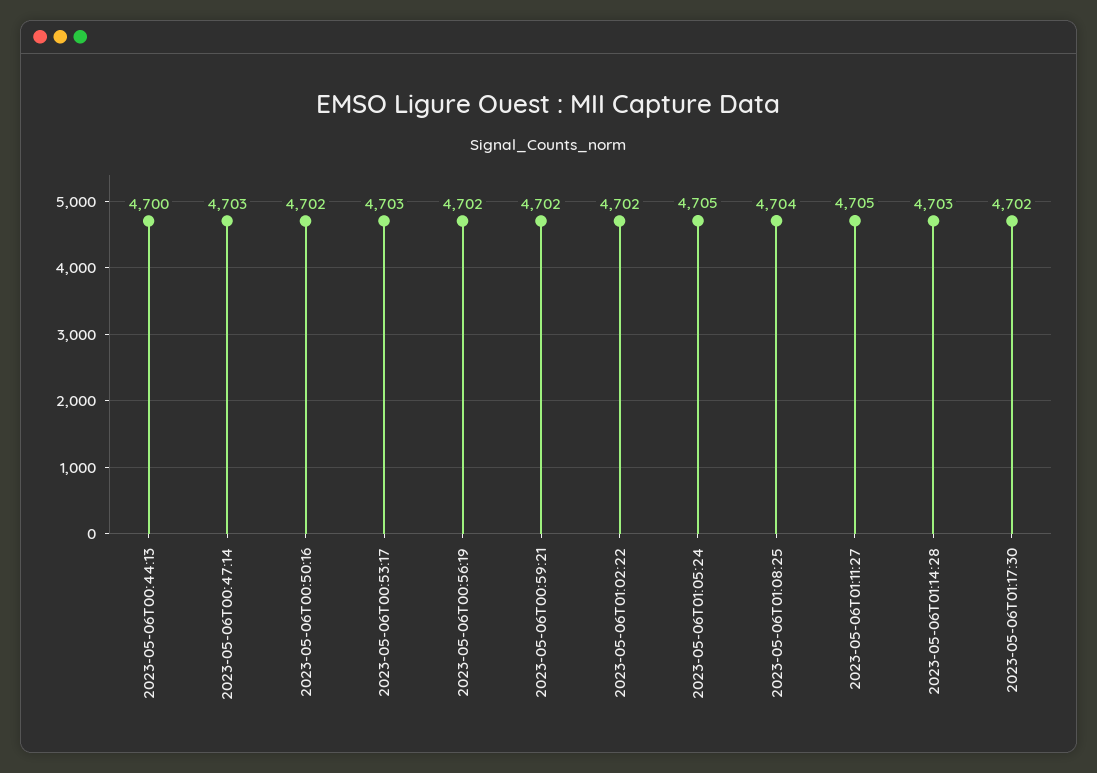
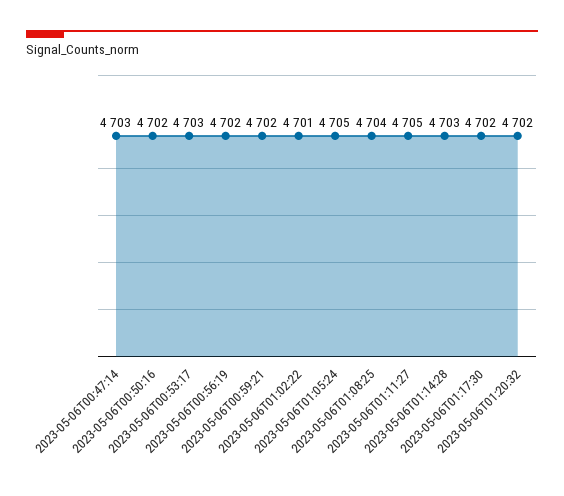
2023-05-06T00:44:13: 4700 -> none
2023-05-06T01:02:22: 4702 -> 4701
2023-05-06T01:20:32: none -> 4702

